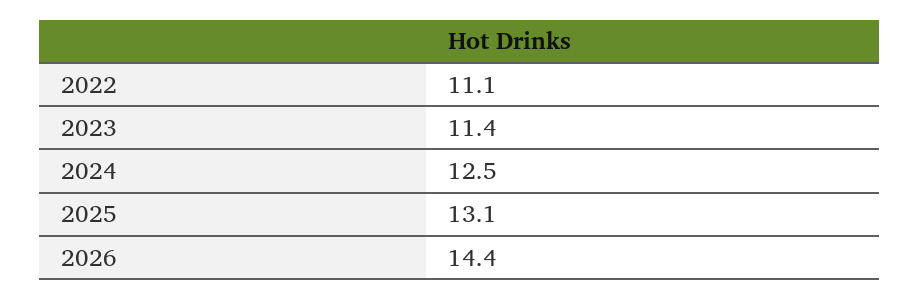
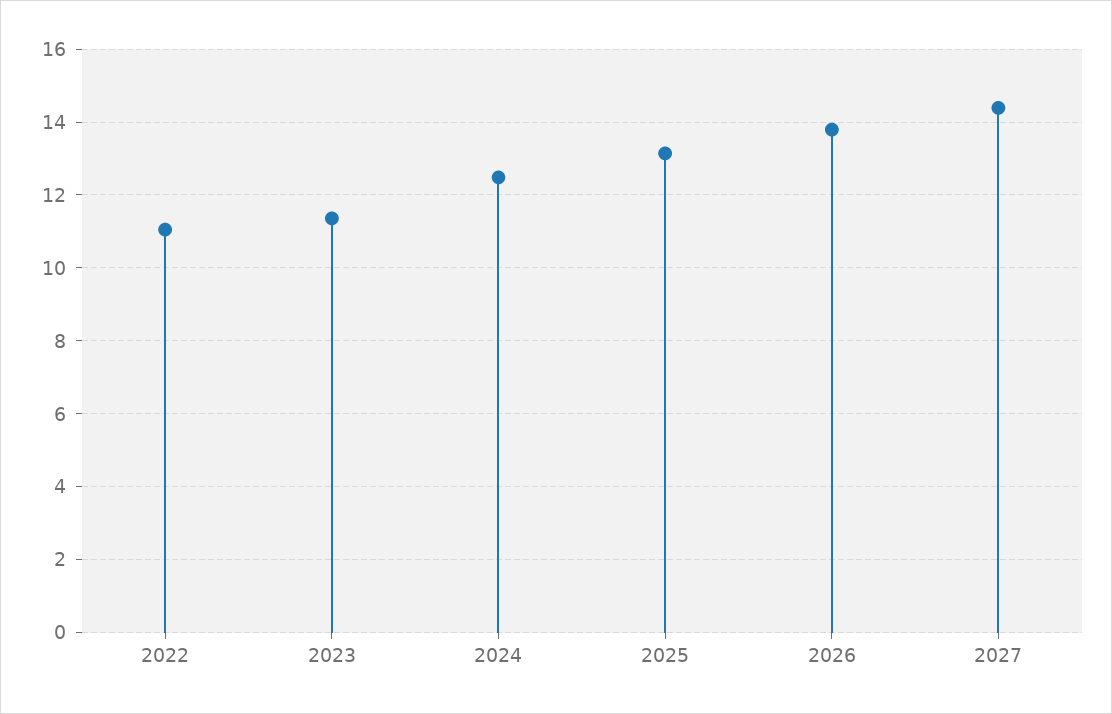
2026: 14.4 -> 13.8
2027: none -> 14.4

